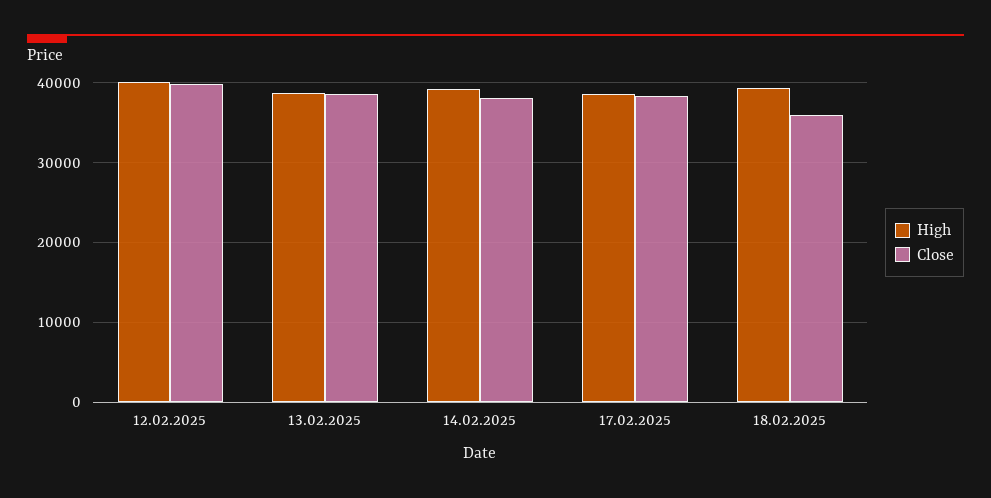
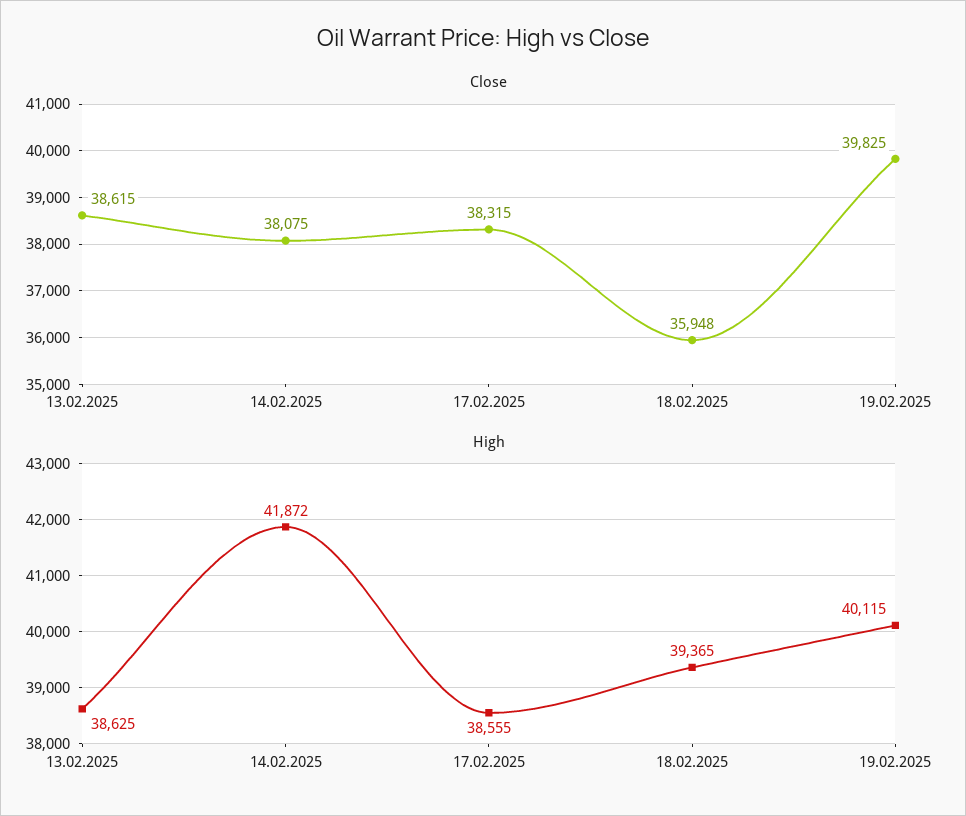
High, 12.02.2025: 40000 -> none
Close, 12.02.2025: 40000 -> none
High, 14.02.2025: 39000 -> 41872
Close, 19.02.2025: none -> 39825
High, 19.02.2025: none -> 40115

